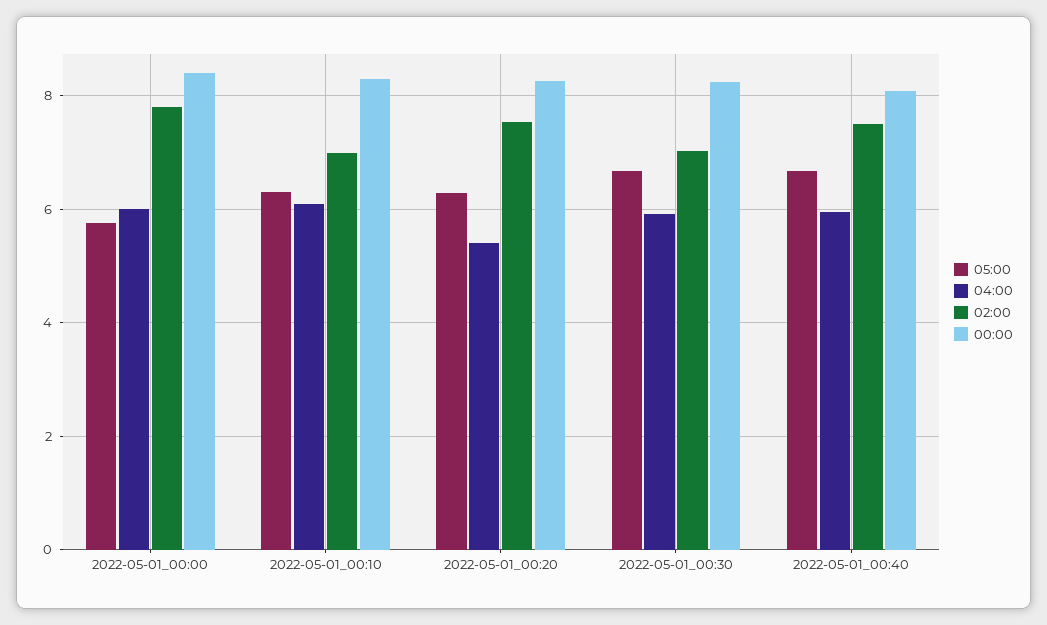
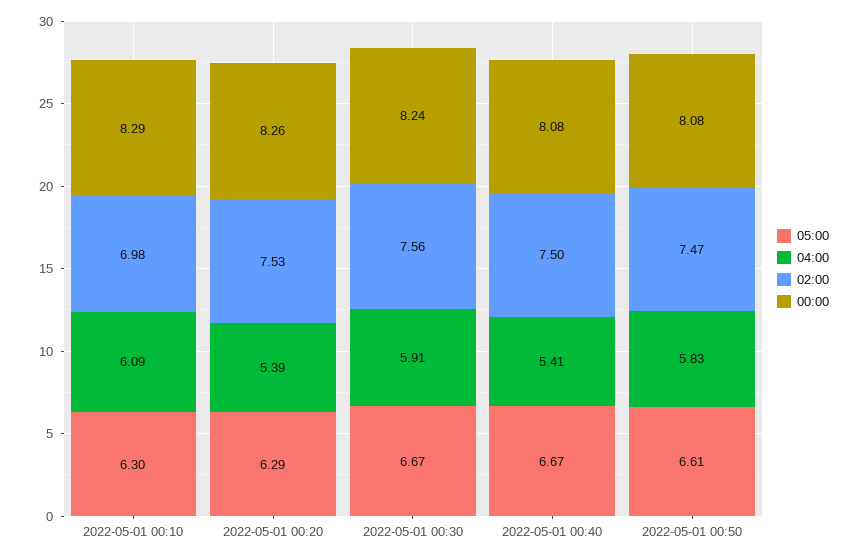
05:00, 2022-05-01_00:00: 5.8 -> none
04:00, 2022-05-01_00:00: 6 -> none
02:00, 2022-05-01_00:00: 7.8 -> none
00:00, 2022-05-01_00:00: 8.4 -> none
02:00, 2022-05-01_00:30: 7 -> 7.56
04:00, 2022-05-01_00:40: 6 -> 5.41
05:00, 2022-05-01 00:50: none -> 6.61
04:00, 2022-05-01 00:50: none -> 5.83
02:00, 2022-05-01 00:50: none -> 7.47
00:00, 2022-05-01 00:50: none -> 8.08

